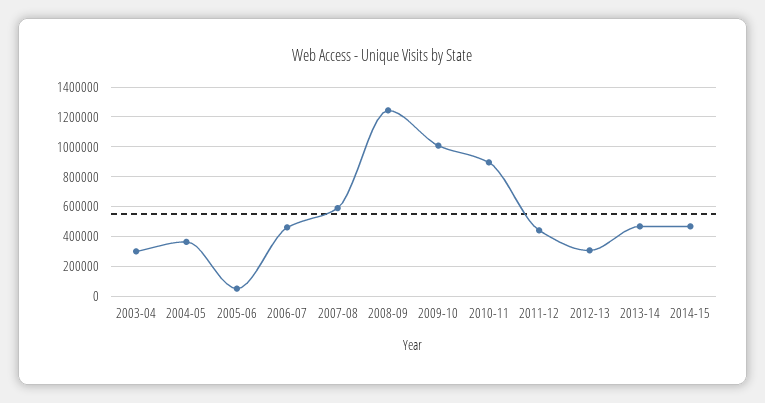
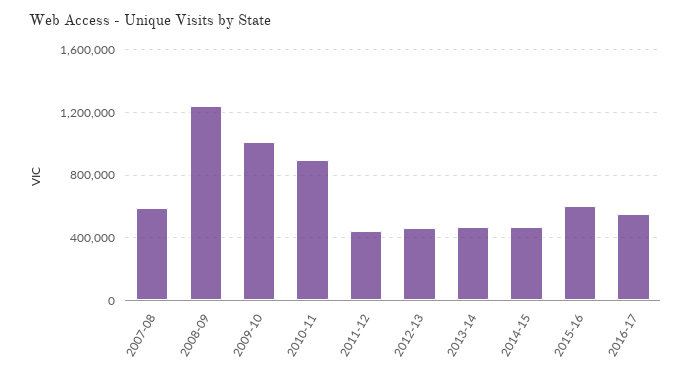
2003-04: 300000 -> none
2004-05: 350000 -> none
2005-06: 50000 -> none
2006-07: 450000 -> none
2012-13: 300000 -> 450000
2015-16: none -> 600000
2016-17: none -> 550000

